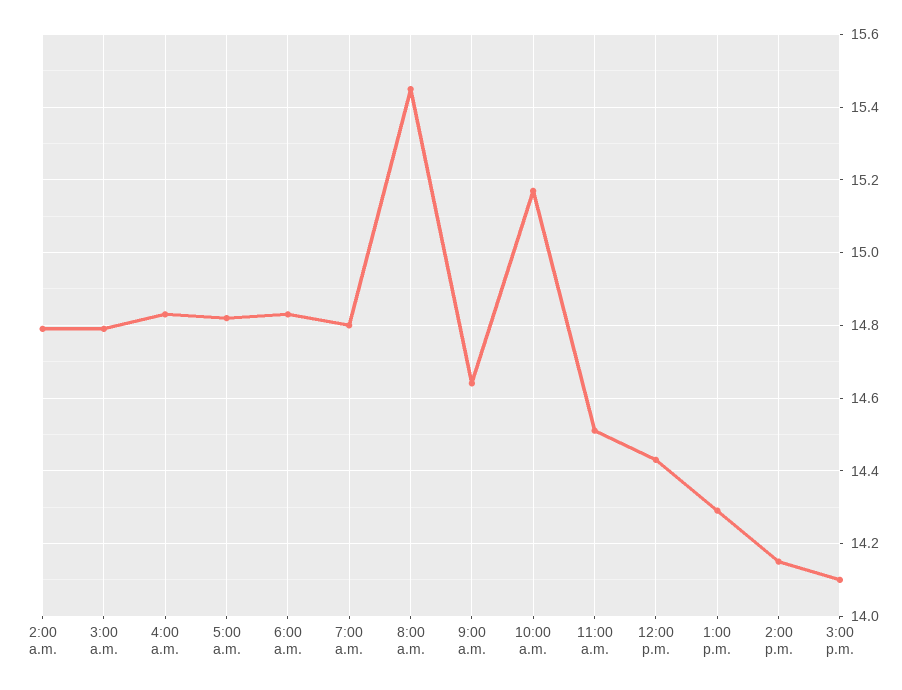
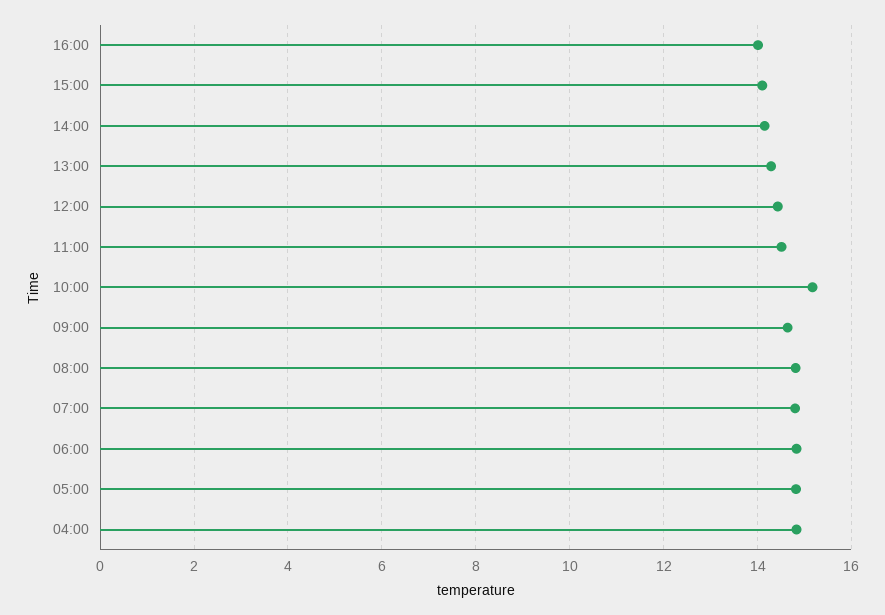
2:00 a.m.: 14.8 -> none
3:00 a.m.: 14.8 -> none
8:00 a.m.: 15.45 -> 14.8
16:00: none -> 14

